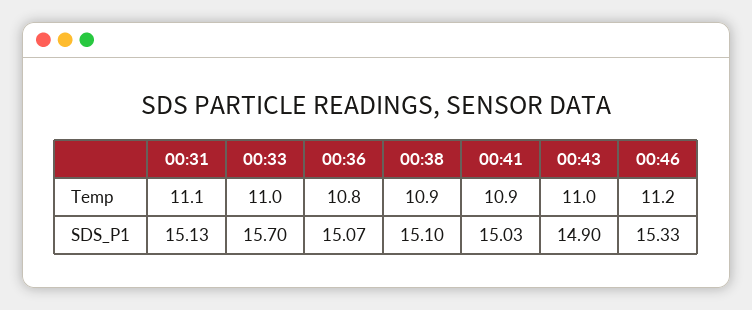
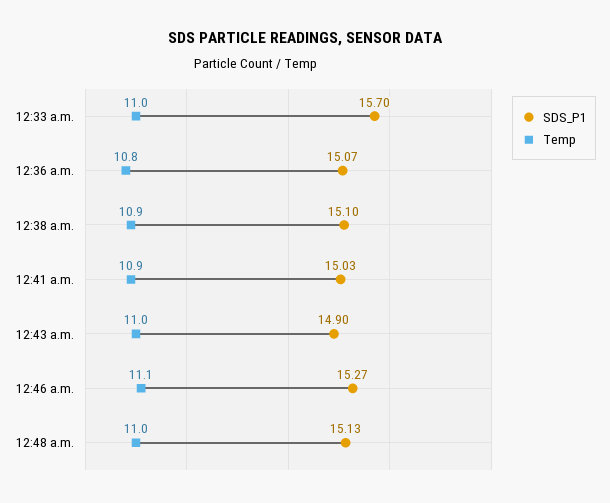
Temp, 00:31: 11.1 -> none
Temp, 00:46: 11.2 -> 11.1
SDS_P1, 00:31: 15.13 -> none
SDS_P1, 00:46: 15.33 -> 15.27
SDS_P1, 12:48 a.m.: none -> 15.13
Temp, 12:48 a.m.: none -> 11

